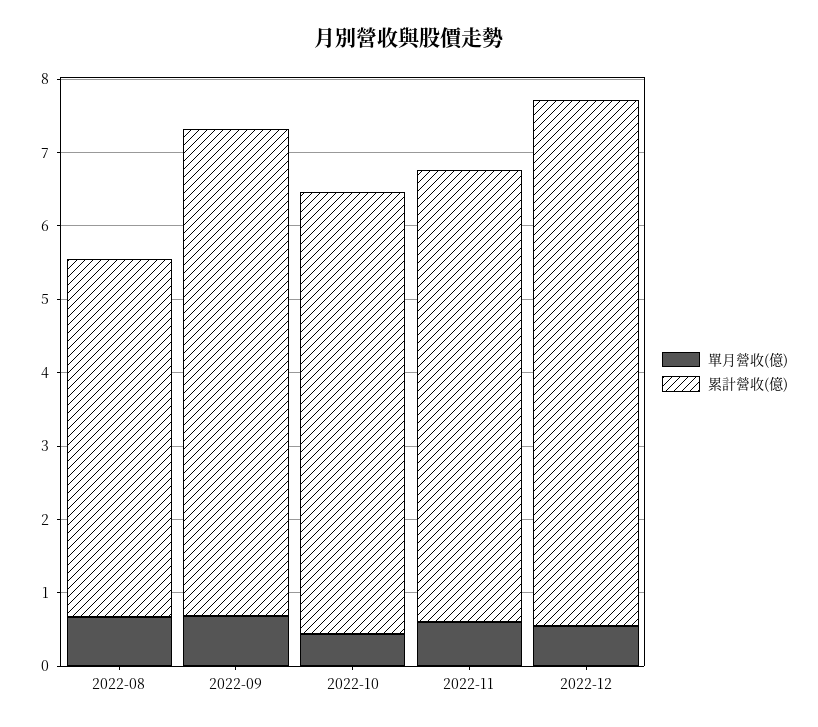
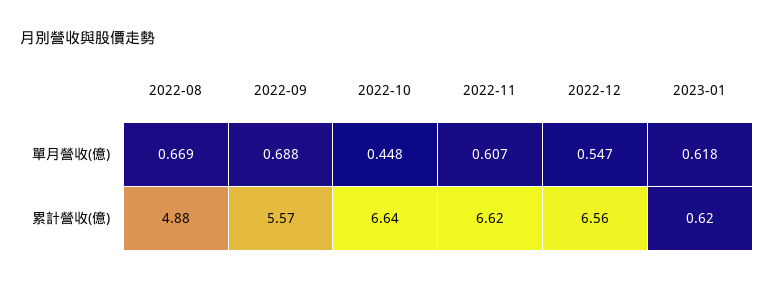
累計營收(億), 2022-09: 6.6 -> 5.57
累計營收(億), 2022-10: 6 -> 6.64
累計營收(億), 2022-11: 6.2 -> 6.62
累計營收(億), 2022-12: 7.2 -> 6.56
單月營收(億), 2023-01: none -> 0.618
累計營收(億), 2023-01: none -> 0.62

